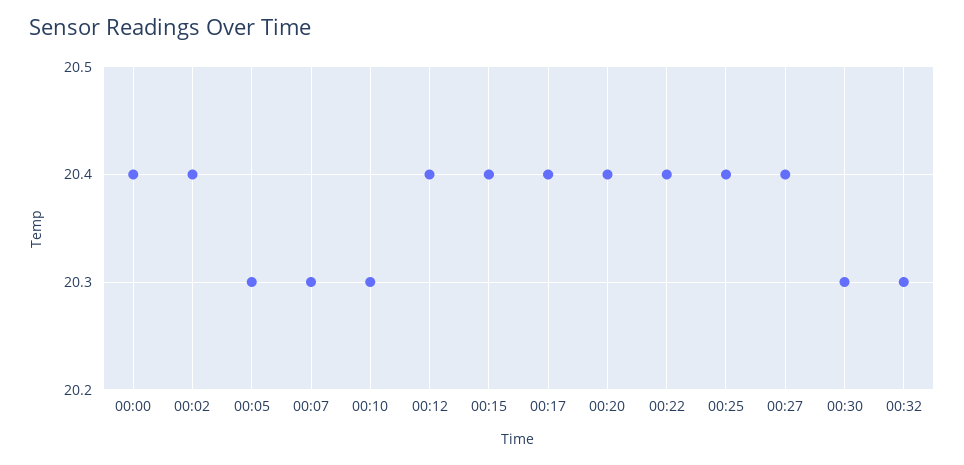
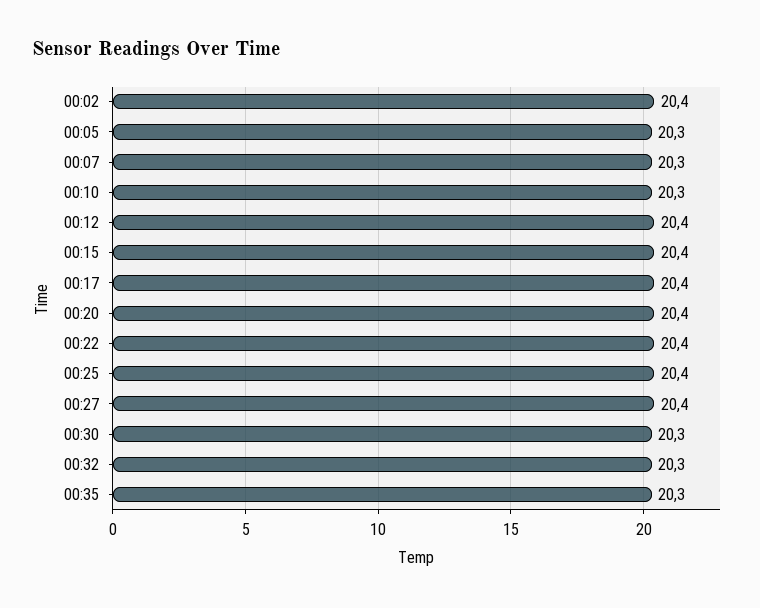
00:00: 20.4 -> none
00:35: none -> 20.3

